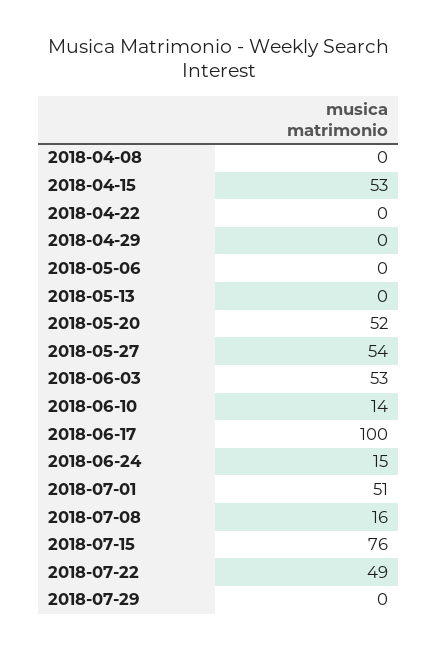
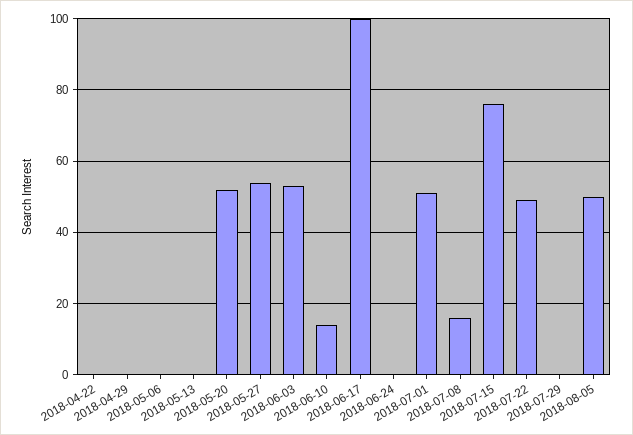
2018-04-08: 0 -> none
2018-04-15: 53 -> none
2018-06-24: 15 -> 0
2018-08-05: none -> 50

